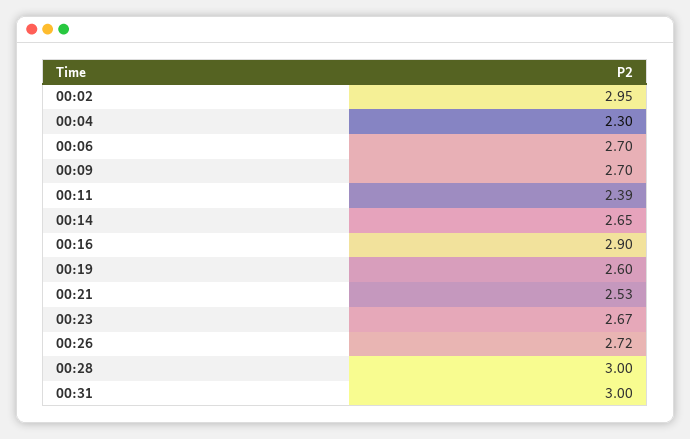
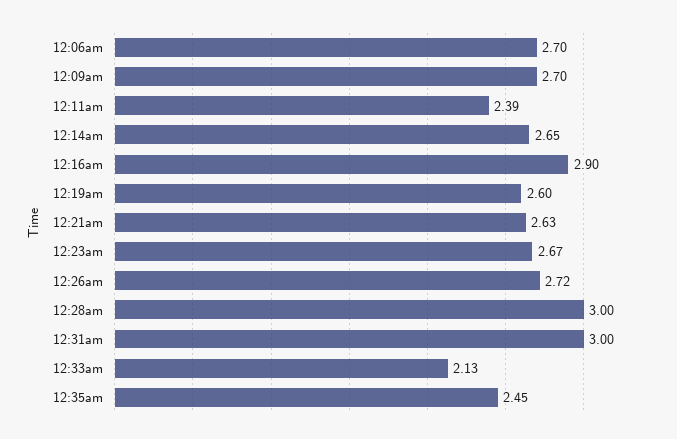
00:02: 2.95 -> none
00:04: 2.3 -> none
00:21: 2.53 -> 2.63
12:33am: none -> 2.13
12:35am: none -> 2.45

